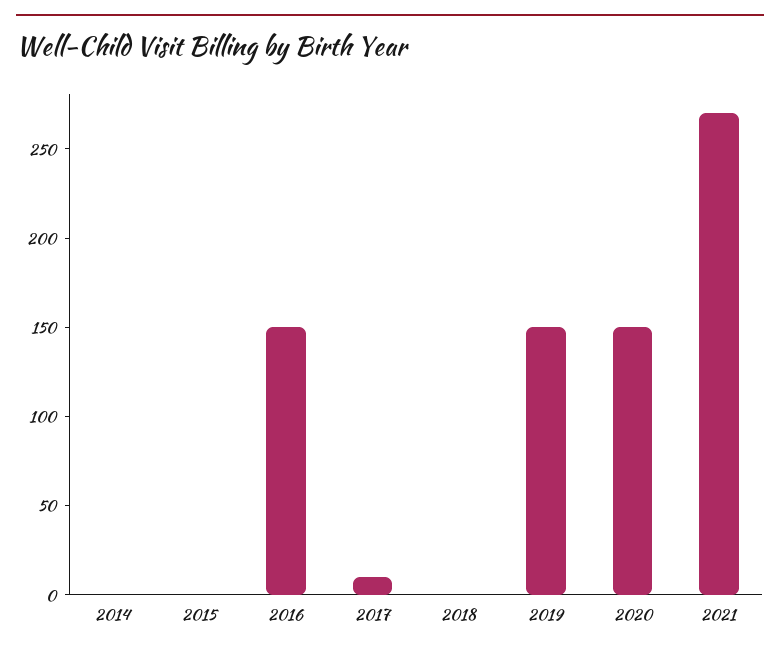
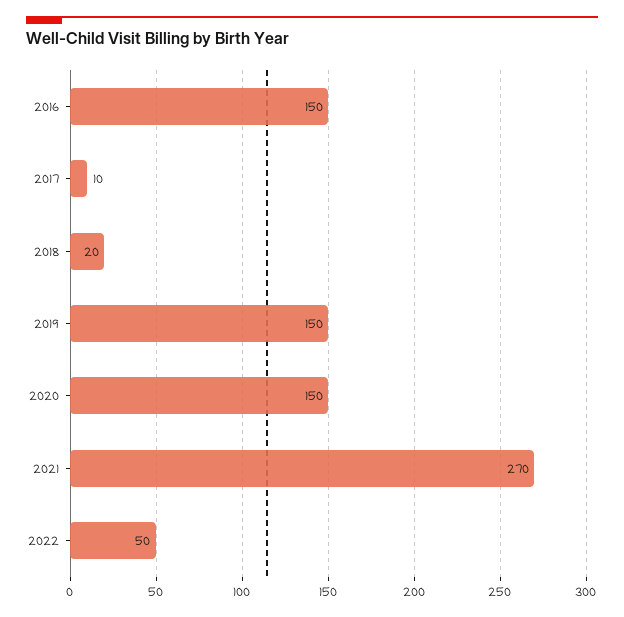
2014: 0 -> none
2015: 0 -> none
2018: 0 -> 20
2022: none -> 50

